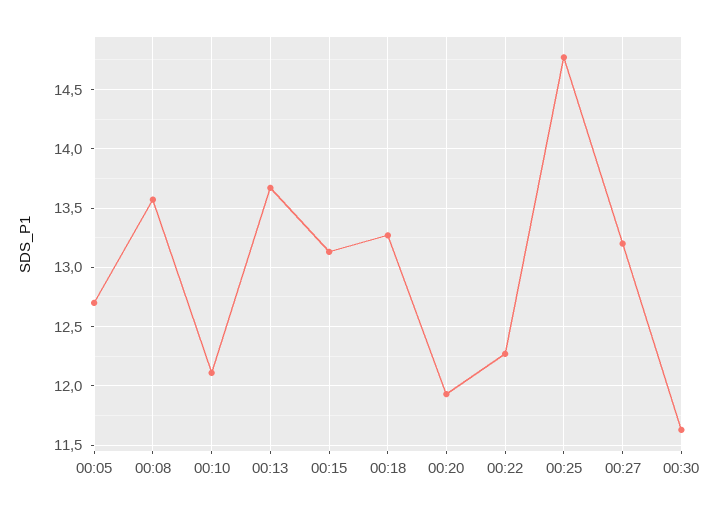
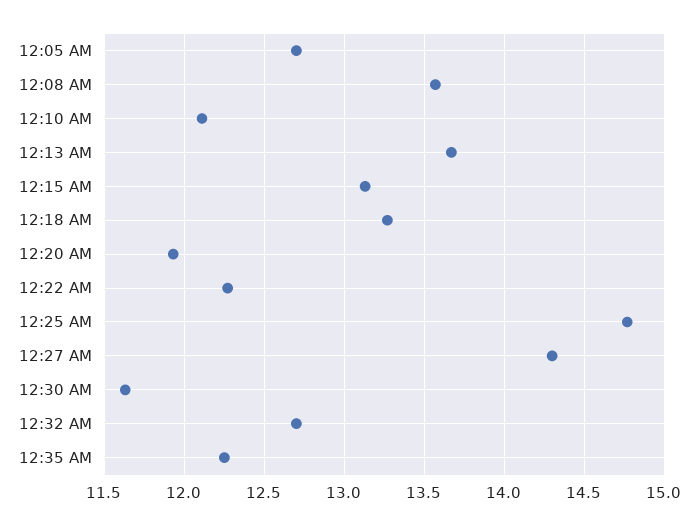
00:27: 13.2 -> 14.3
12:32 AM: none -> 12.7
12:35 AM: none -> 12.25

